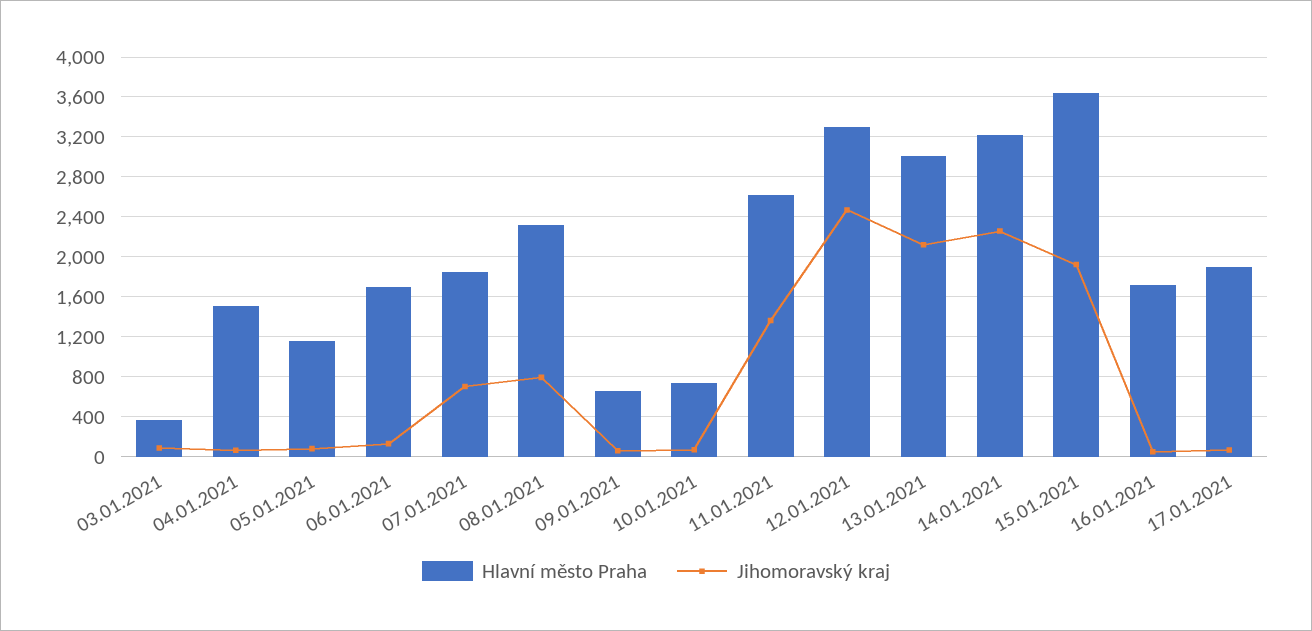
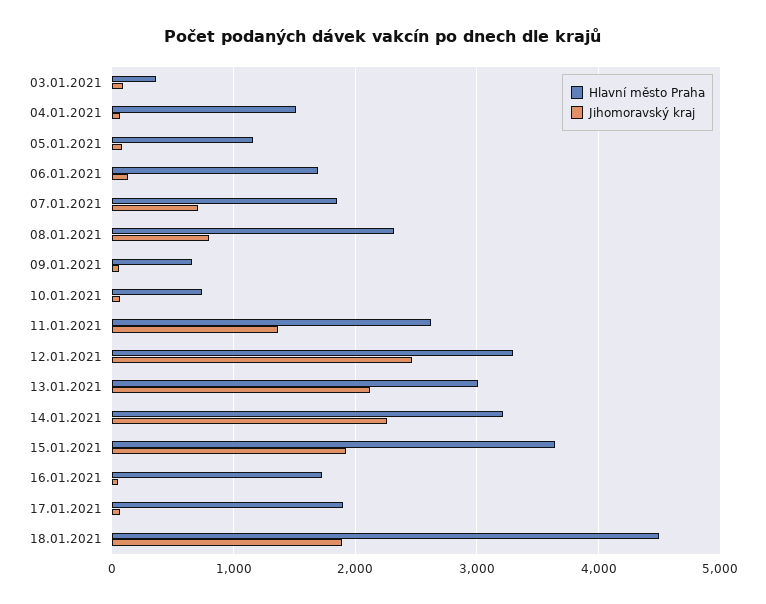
Hlavní město Praha, 18.01.2021: none -> 4500
Jihomoravský kraj, 18.01.2021: none -> 1900

